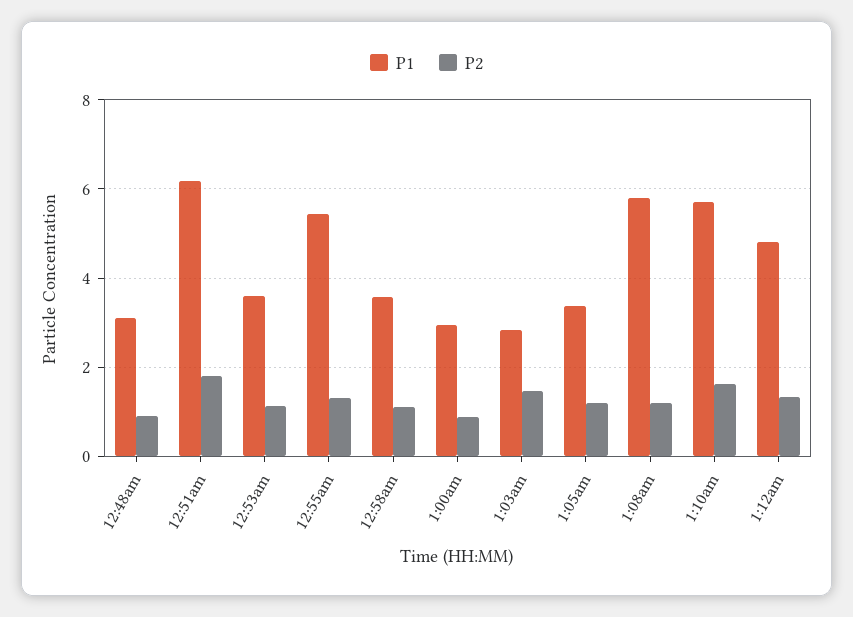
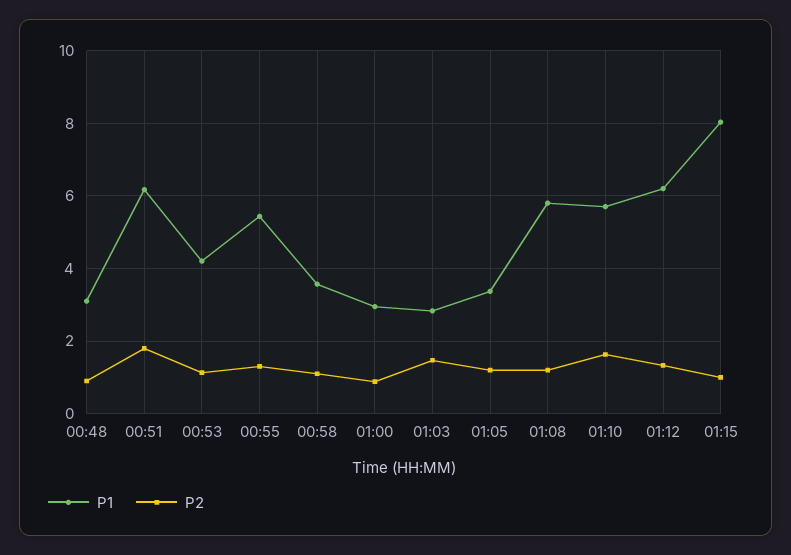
P1, 12:53am: 3.6 -> 4.2
P1, 1:12am: 4.8 -> 6.2
P1, 01:15: none -> 8
P2, 01:15: none -> 1

